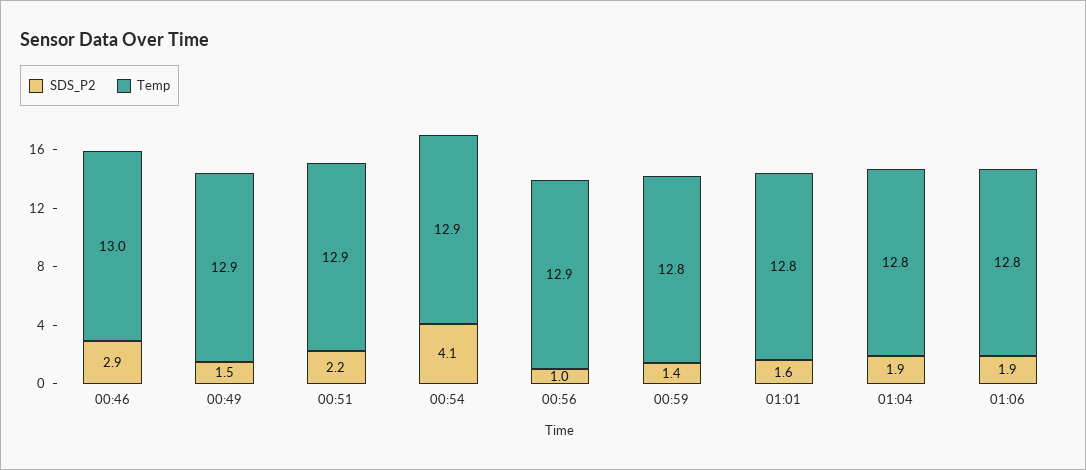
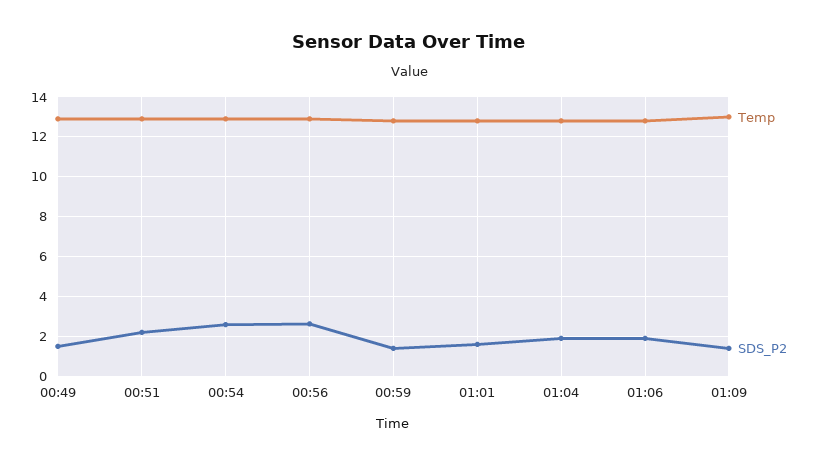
SDS_P2, 00:46: 2.9 -> none
Temp, 00:46: 13 -> none
SDS_P2, 00:54: 4.1 -> 2.5
SDS_P2, 00:56: 1 -> 2.5
Temp, 01:09: none -> 13
SDS_P2, 01:09: none -> 1.5

